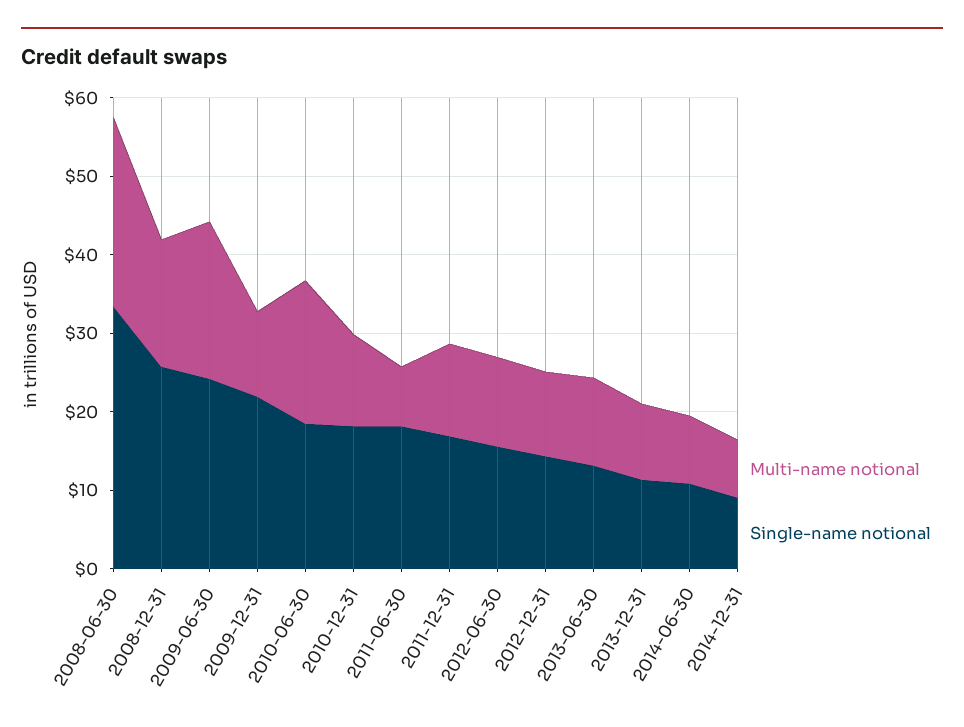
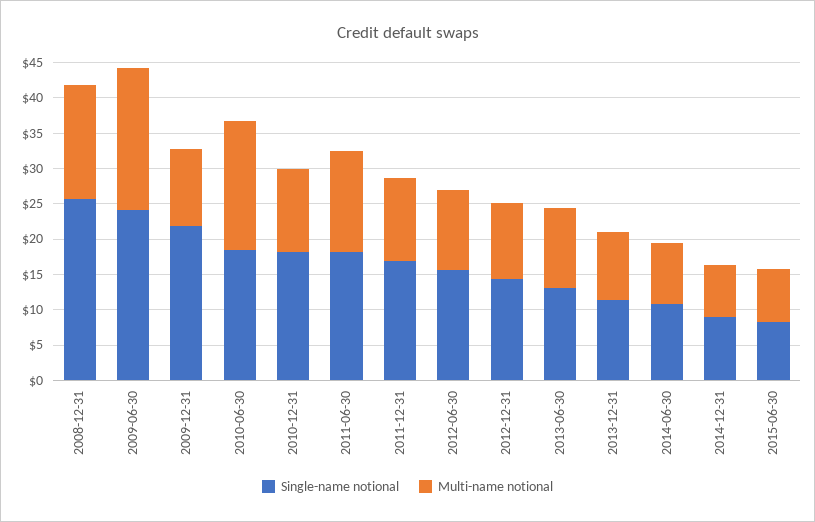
Multi-name notional, 2008-06-30: 24 -> none
Single-name notional, 2008-06-30: 34 -> none
Multi-name notional, 2011-06-30: 8 -> 15
Single-name notional, 2015-06-30: none -> 7.5
Multi-name notional, 2015-06-30: none -> 7.5

